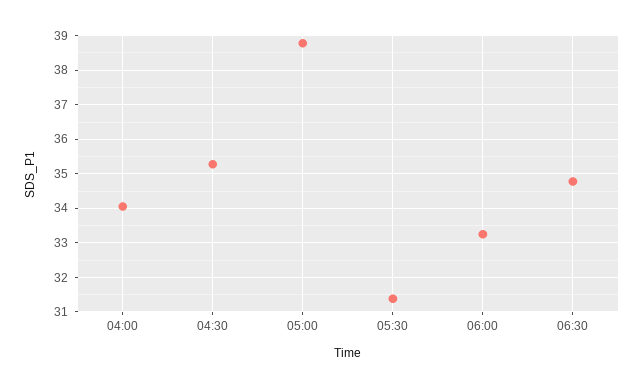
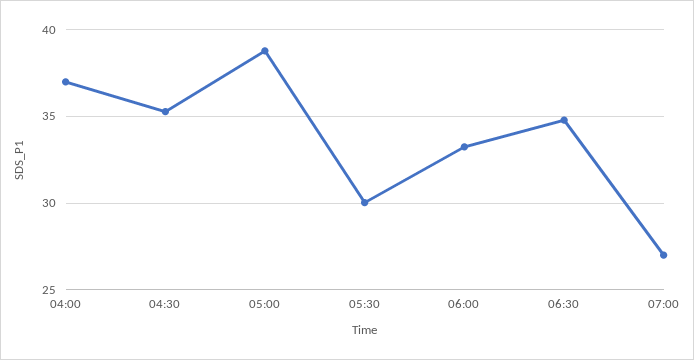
04:00: 34 -> 37
05:30: 31.4 -> 30
07:00: none -> 27

